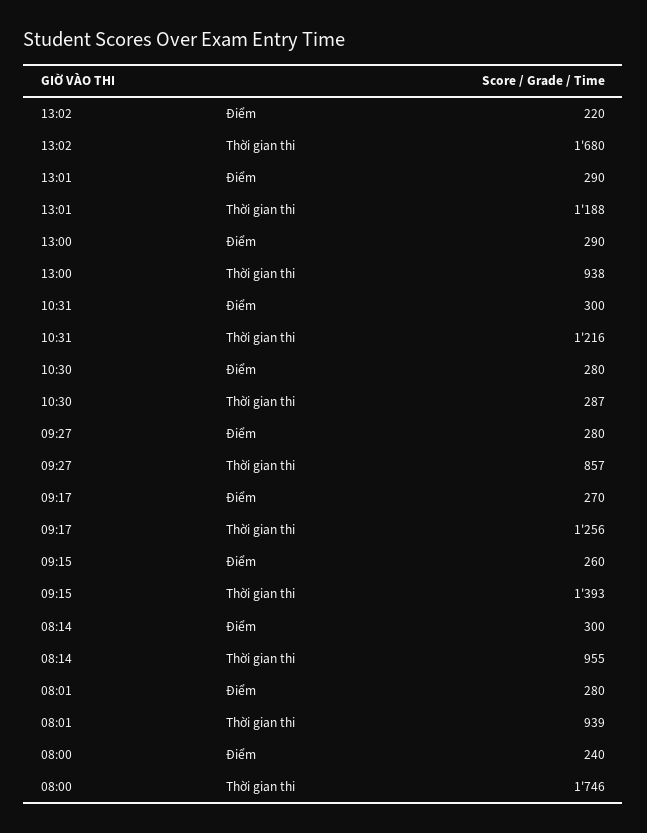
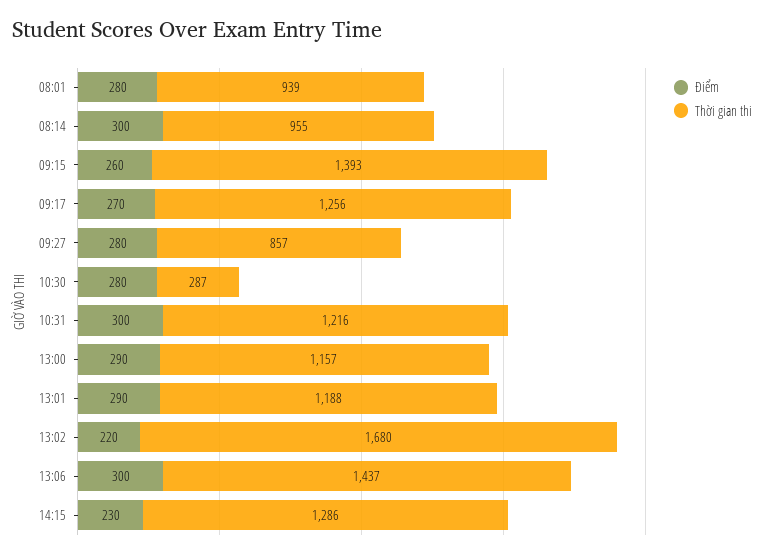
Thời gian thi, 13:00: 938 -> 1157
Điểm, 08:00: 240 -> none
Thời gian thi, 08:00: 1746 -> none
Điểm, 13:06: none -> 300
Thời gian thi, 13:06: none -> 1437
Điểm, 14:15: none -> 230
Thời gian thi, 14:15: none -> 1286

